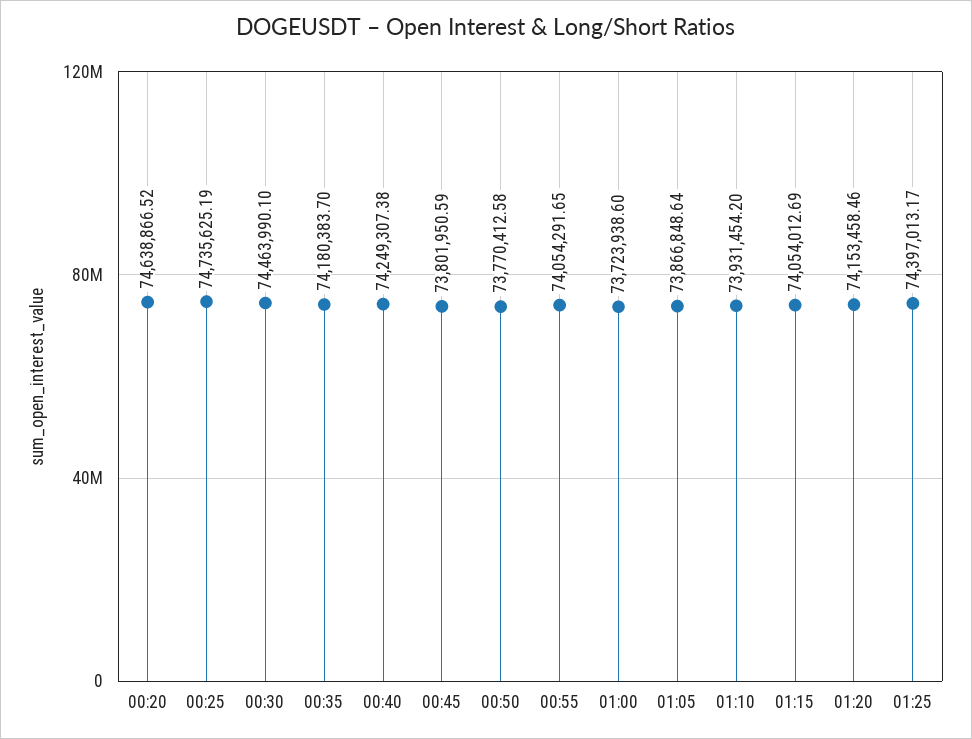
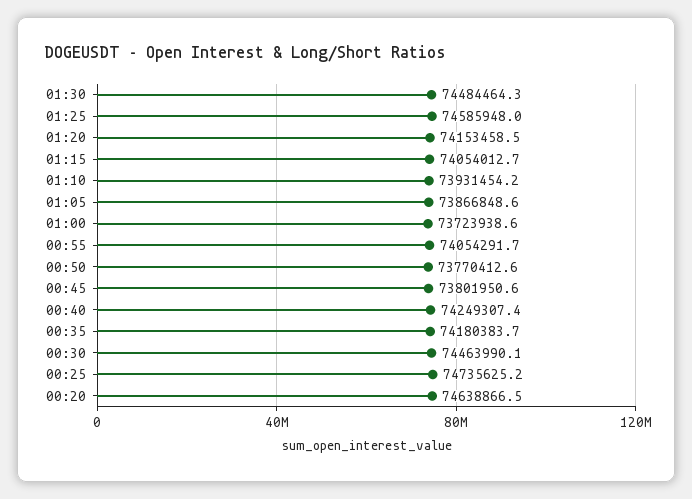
01:25: 74397013.17 -> 74585948
01:30: none -> 74484464.3

